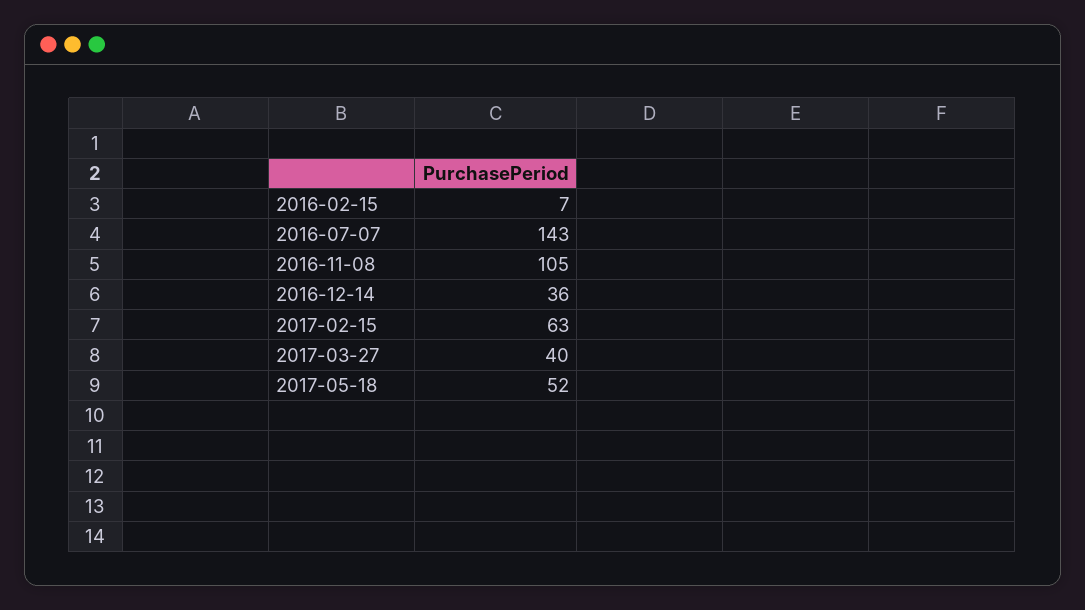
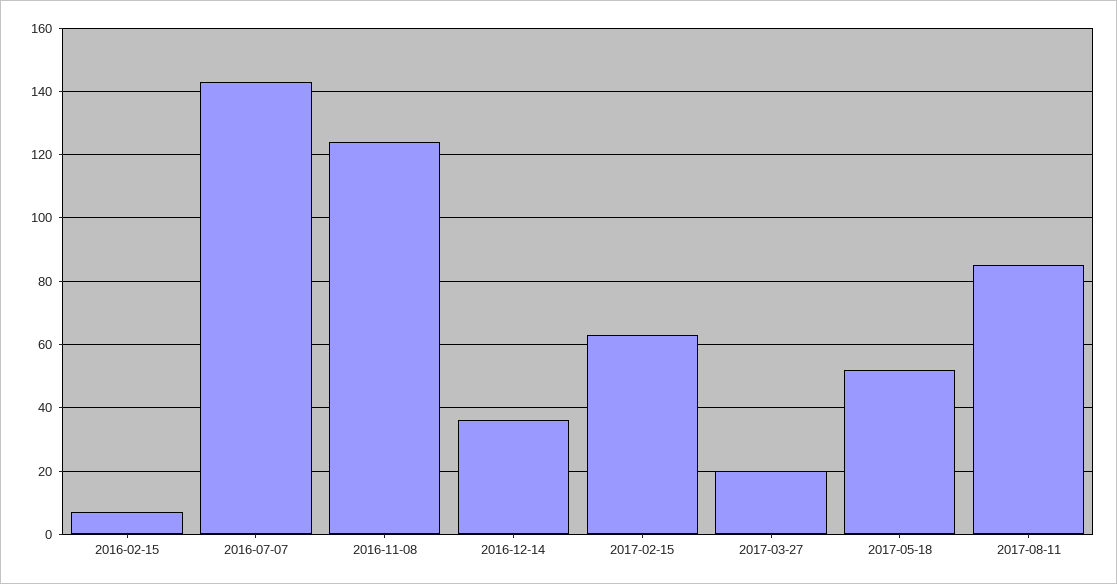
2016-11-08: 105 -> 125
2017-03-27: 40 -> 20
2017-08-11: none -> 85

